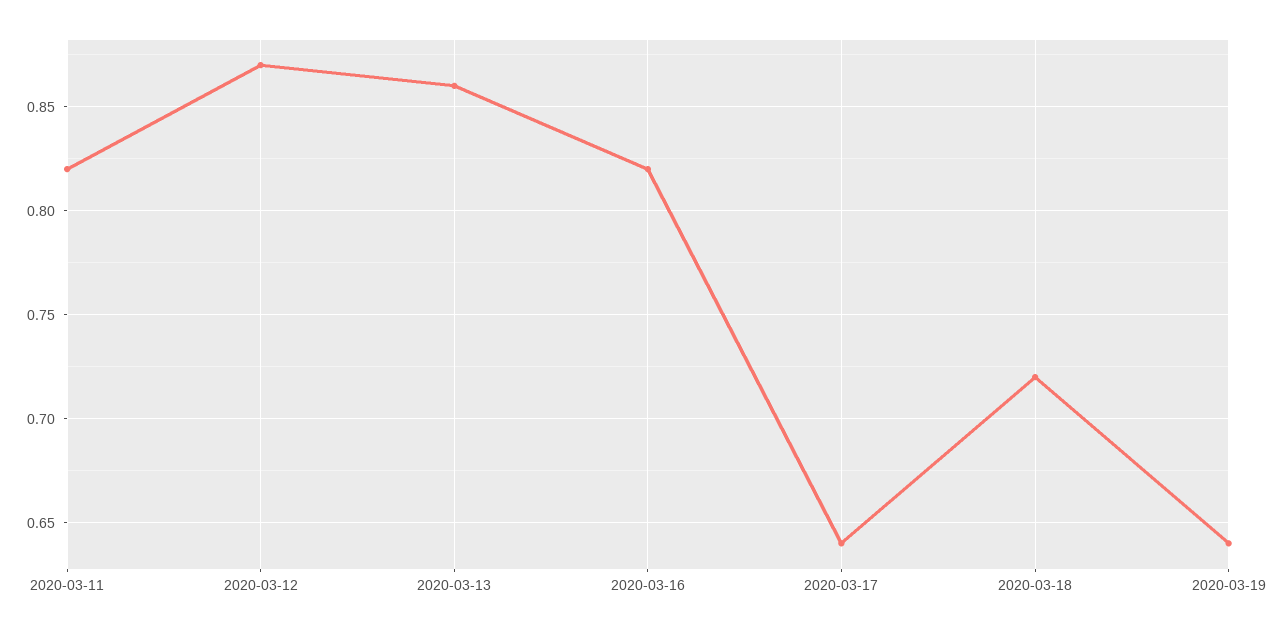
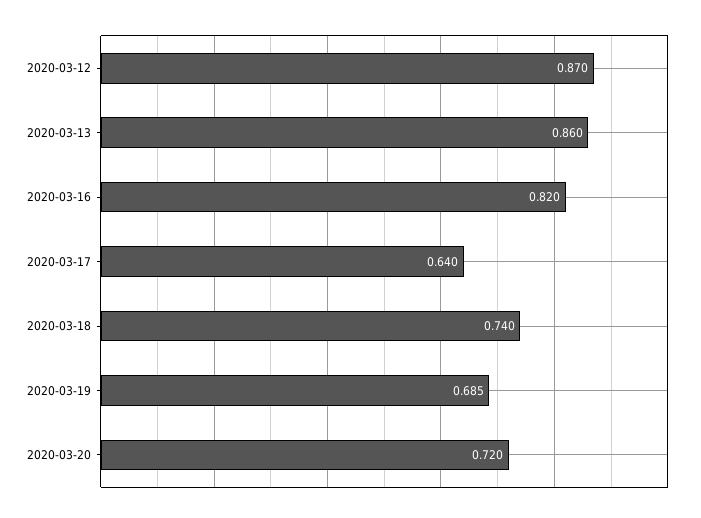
2020-03-11: 0.82 -> none
2020-03-18: 0.72 -> 0.74
2020-03-19: 0.64 -> 0.685
2020-03-20: none -> 0.72

